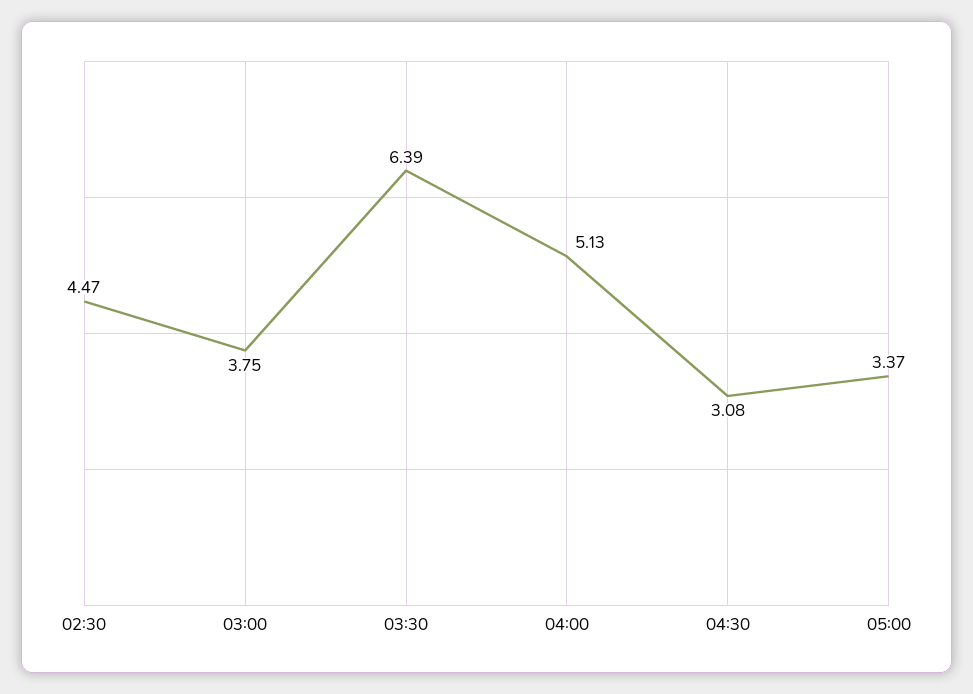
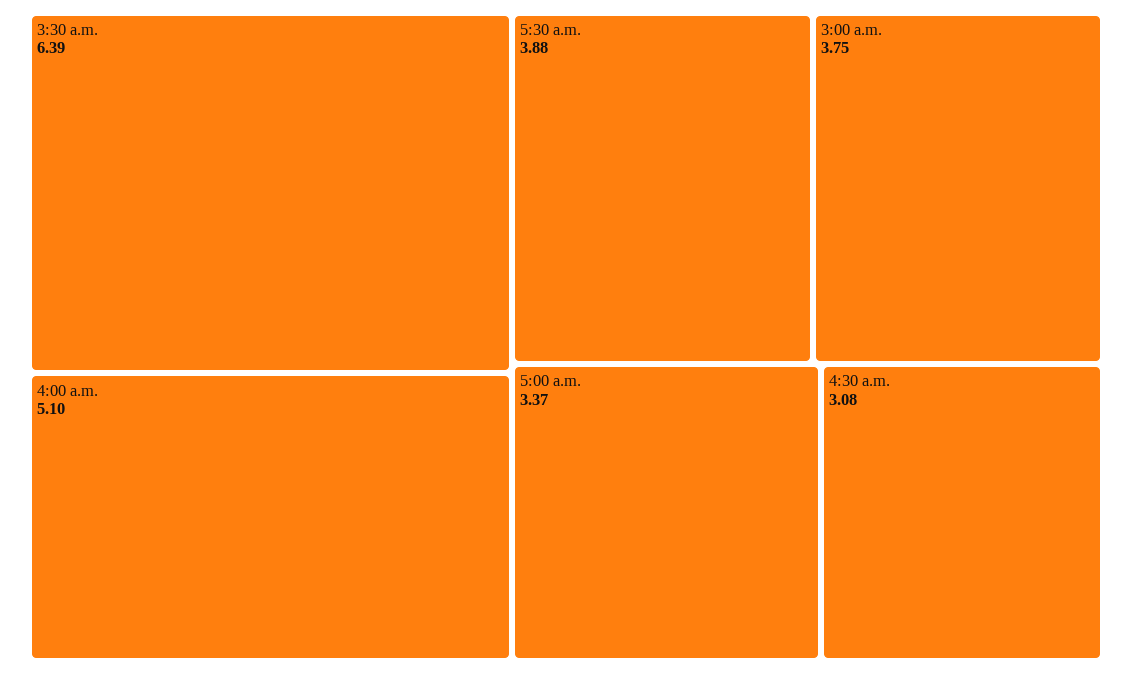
02:30: 4.47 -> none
04:00: 5.13 -> 5.1
5:30 a.m.: none -> 3.88

